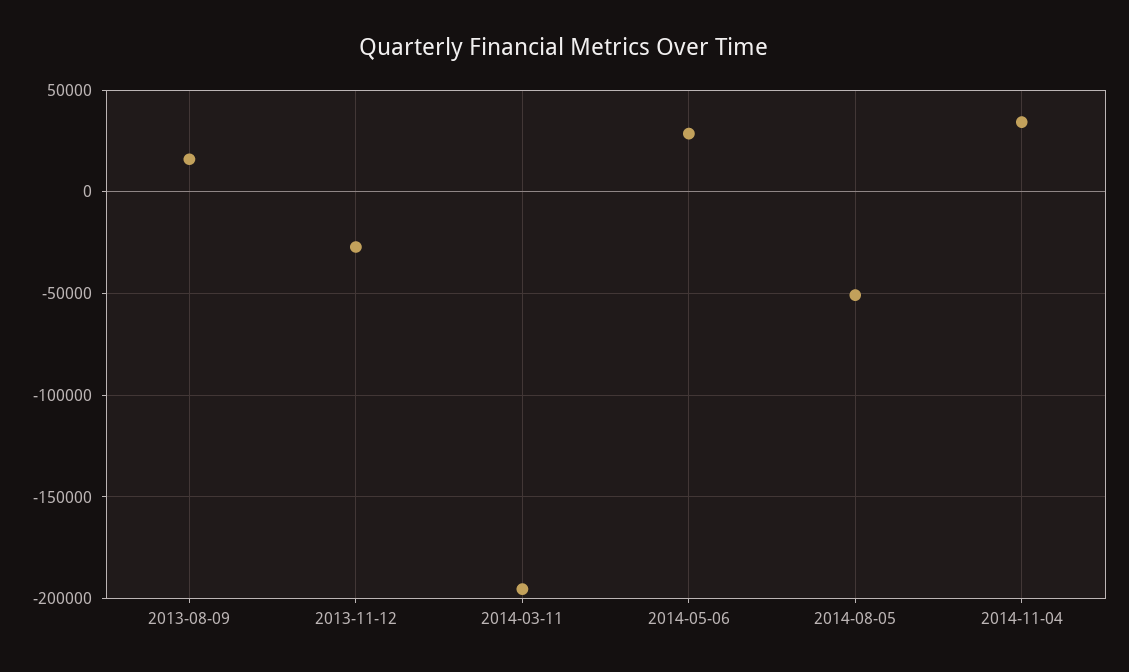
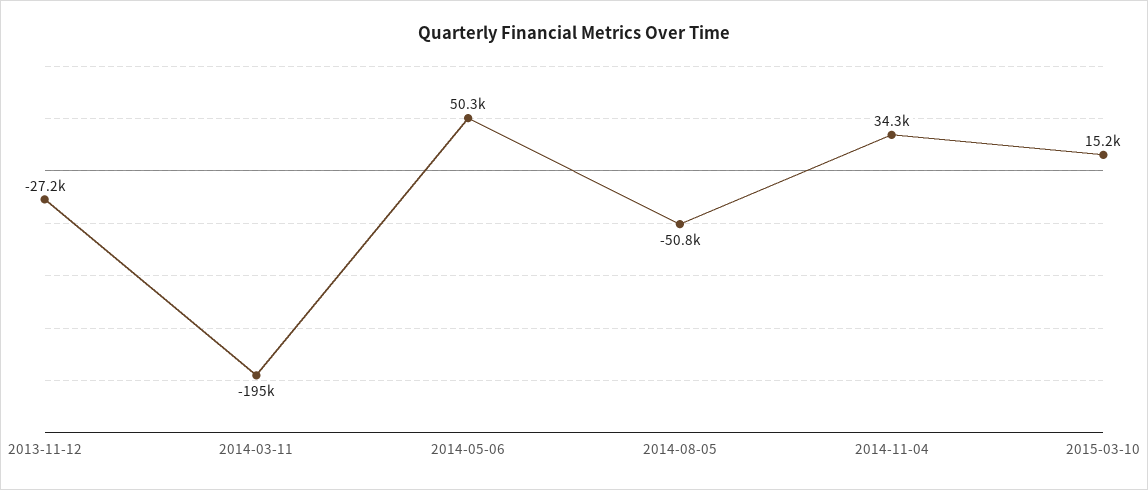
2013-08-09: 15000 -> none
2014-05-06: 30000 -> 50300
2015-03-10: none -> 15200

